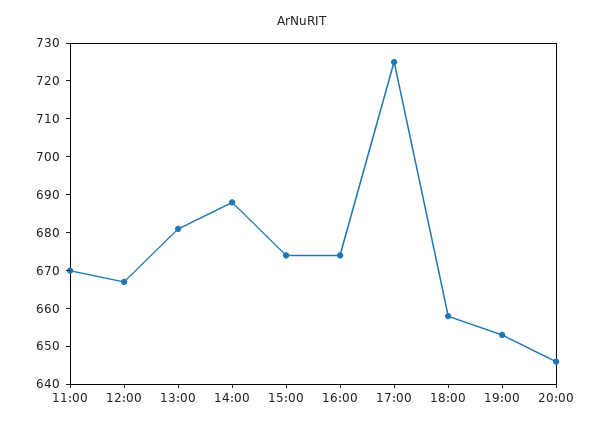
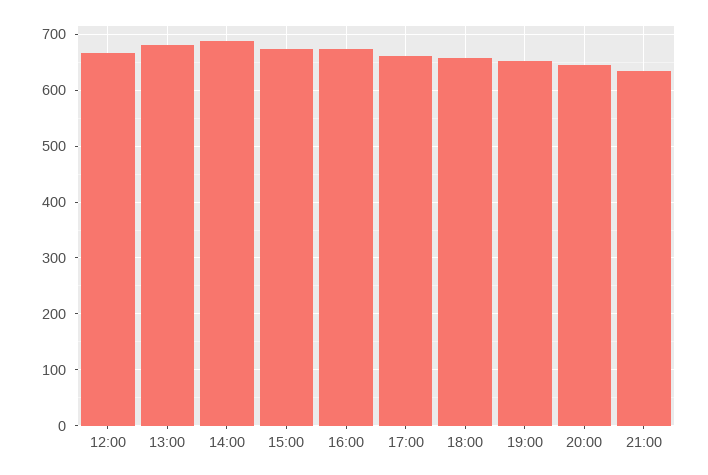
11:00: 670 -> none
17:00: 725 -> 660
21:00: none -> 640

